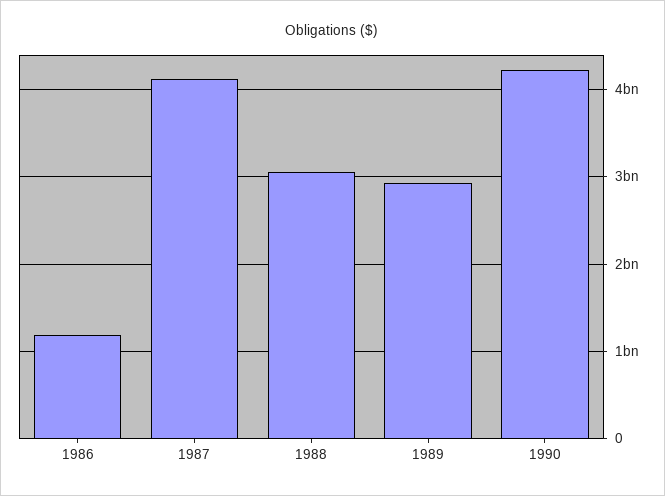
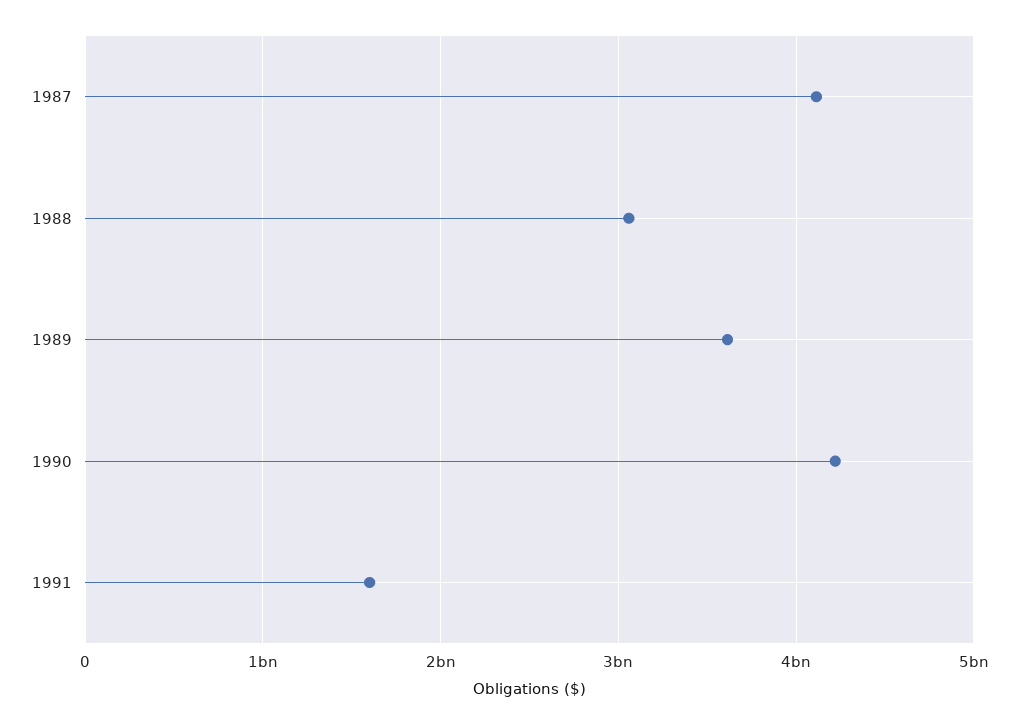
1986: 1200000000 -> none
1989: 2900000000 -> 3600000000
1991: none -> 1600000000

